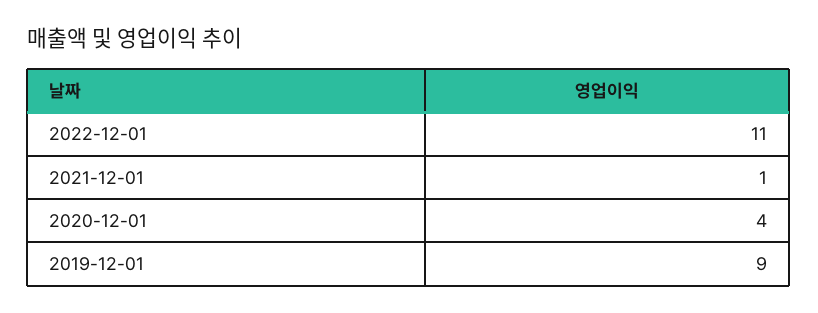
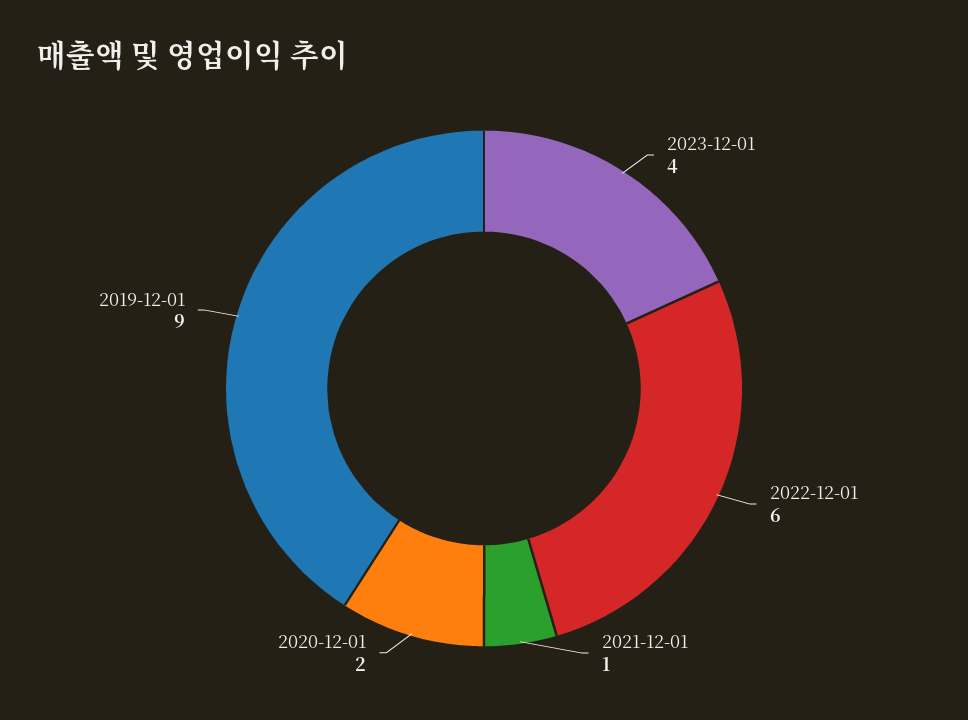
2022-12-01: 11 -> 6
2020-12-01: 4 -> 2
2023-12-01: none -> 4

